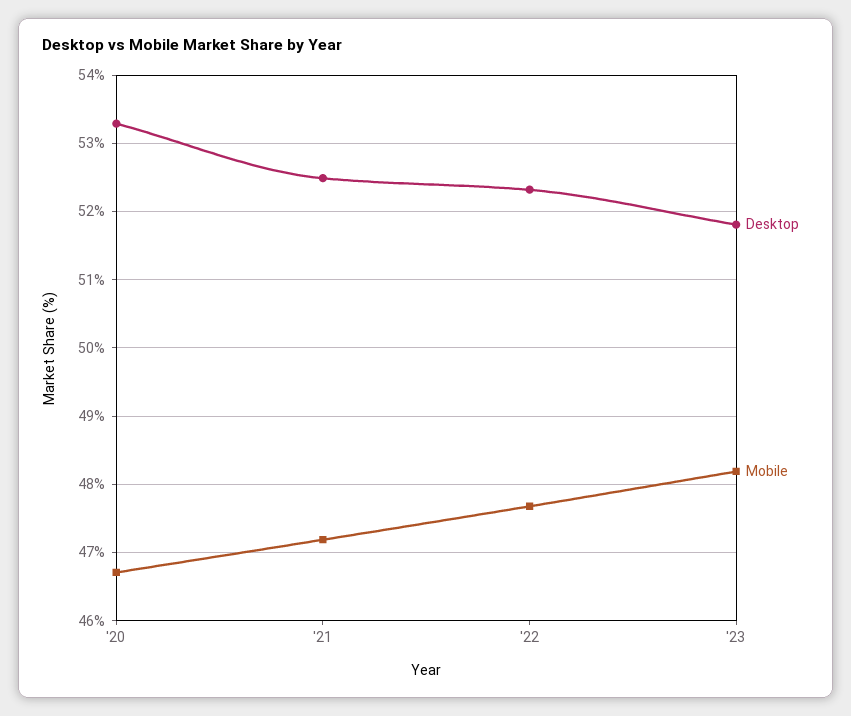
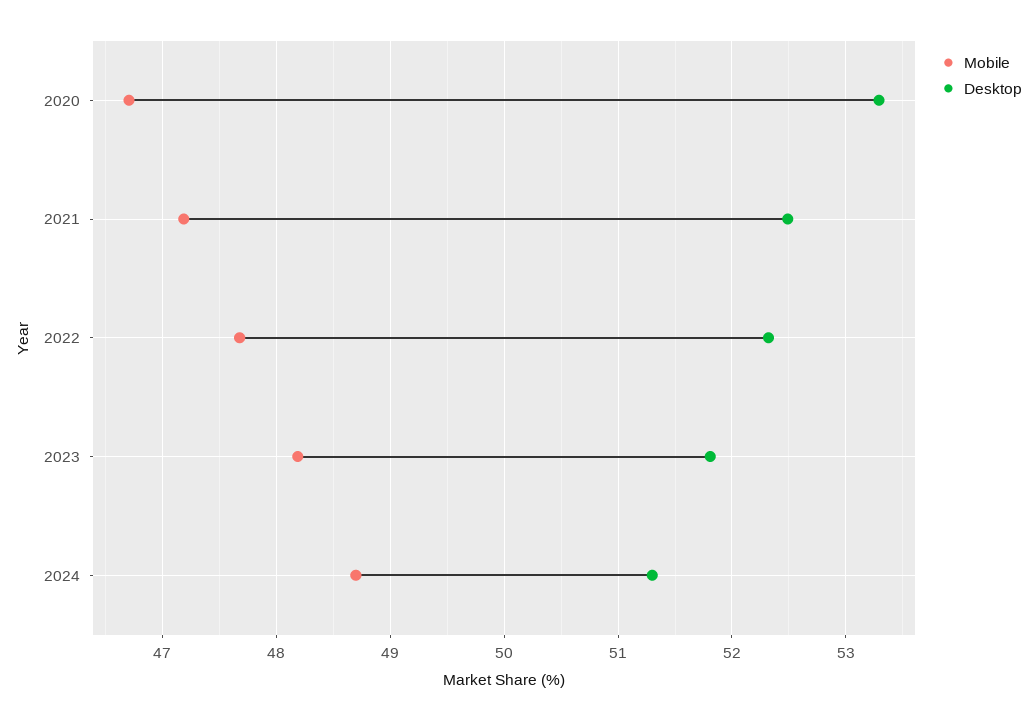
Mobile, 2024: none -> 48.7
Desktop, 2024: none -> 51.3

